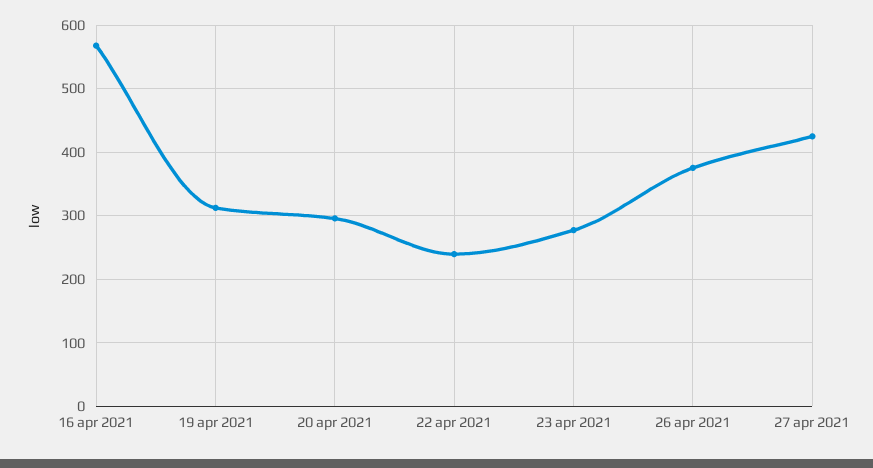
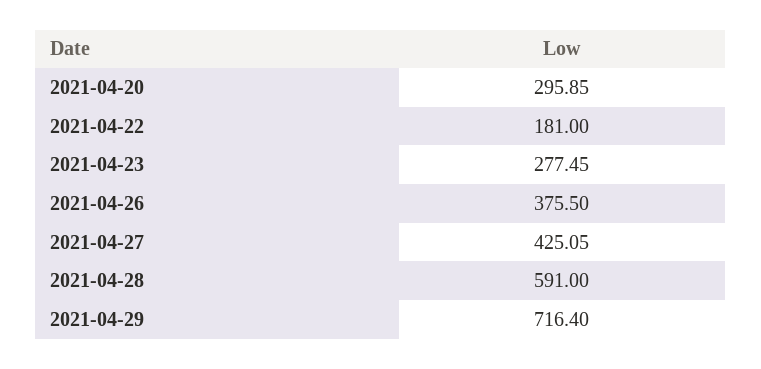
16 apr 2021: 570 -> none
19 apr 2021: 310 -> none
22 apr 2021: 240 -> 181
2021-04-28: none -> 591
2021-04-29: none -> 716.4

